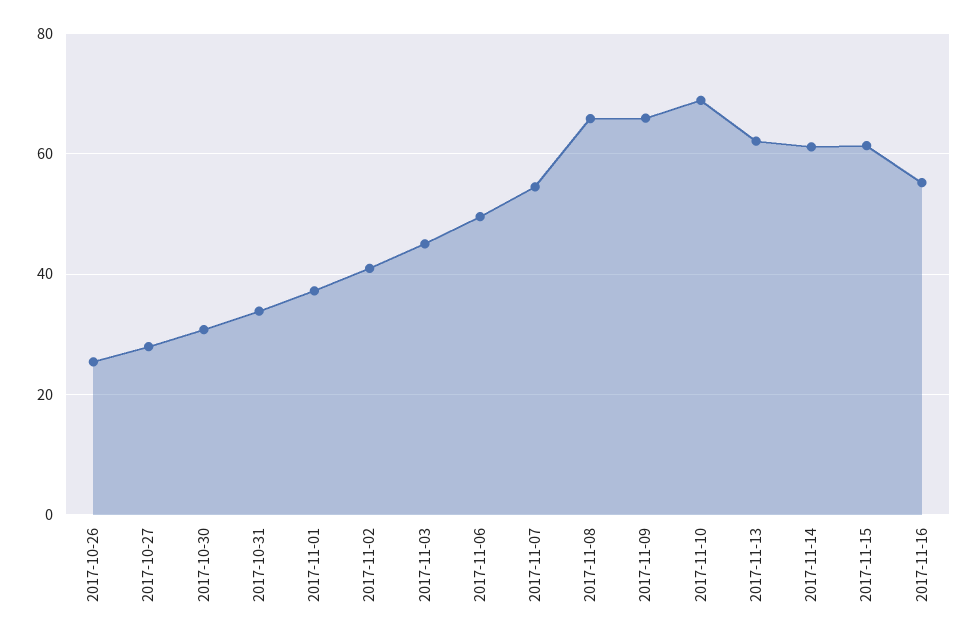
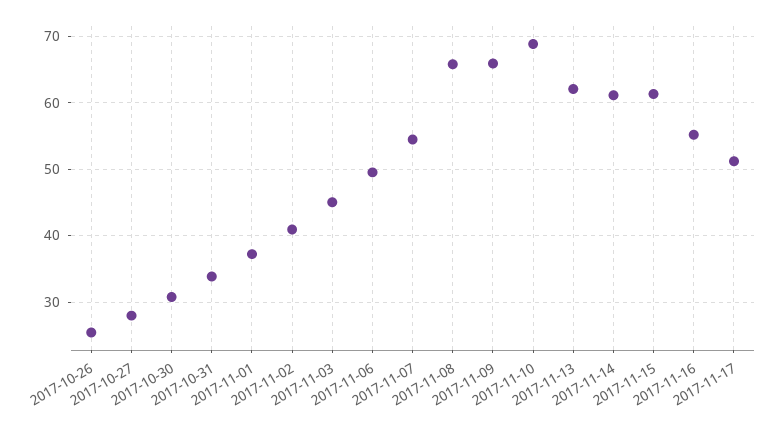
2017-11-17: none -> 51

